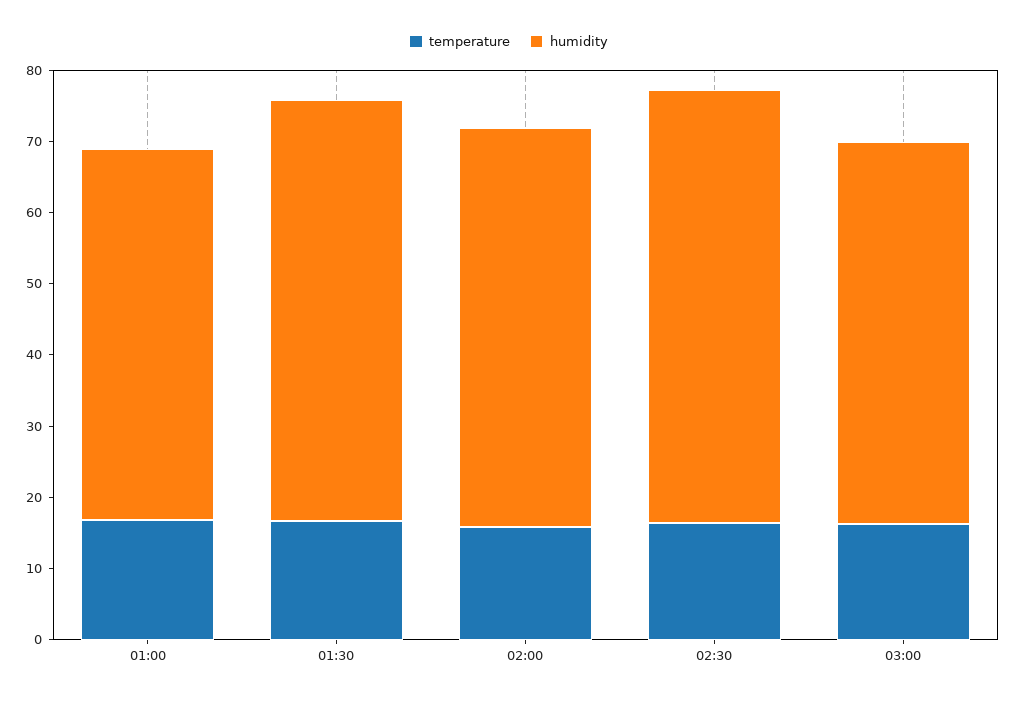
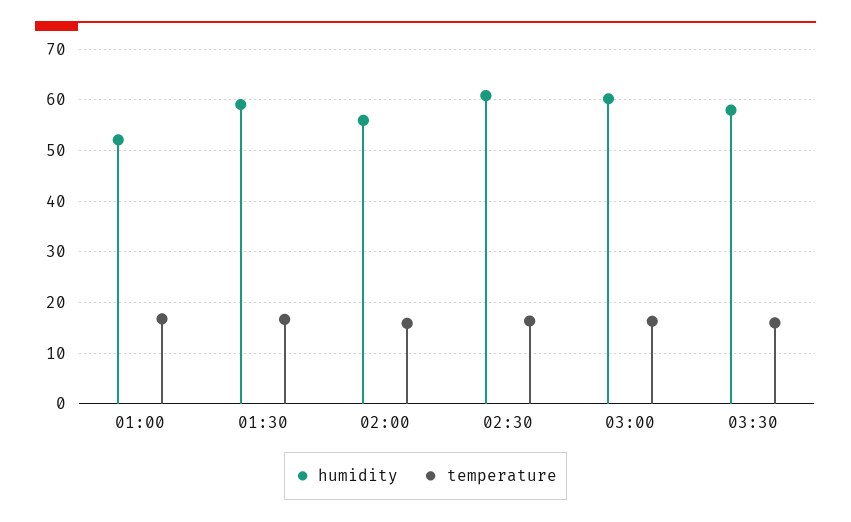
humidity, 03:00: 54 -> 60
humidity, 03:30: none -> 58
temperature, 03:30: none -> 16

